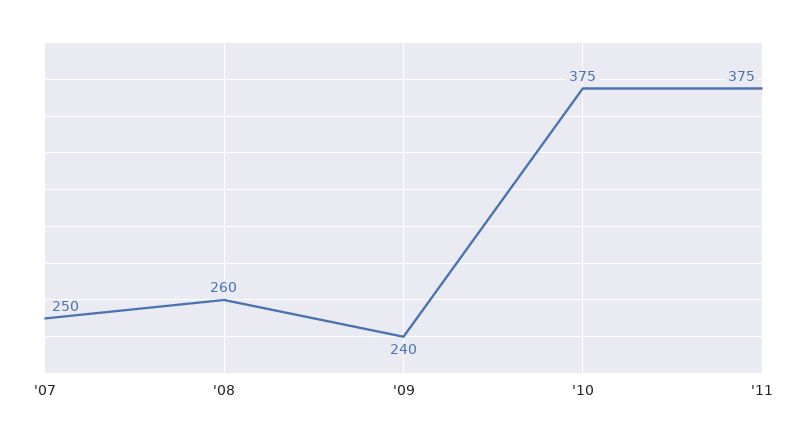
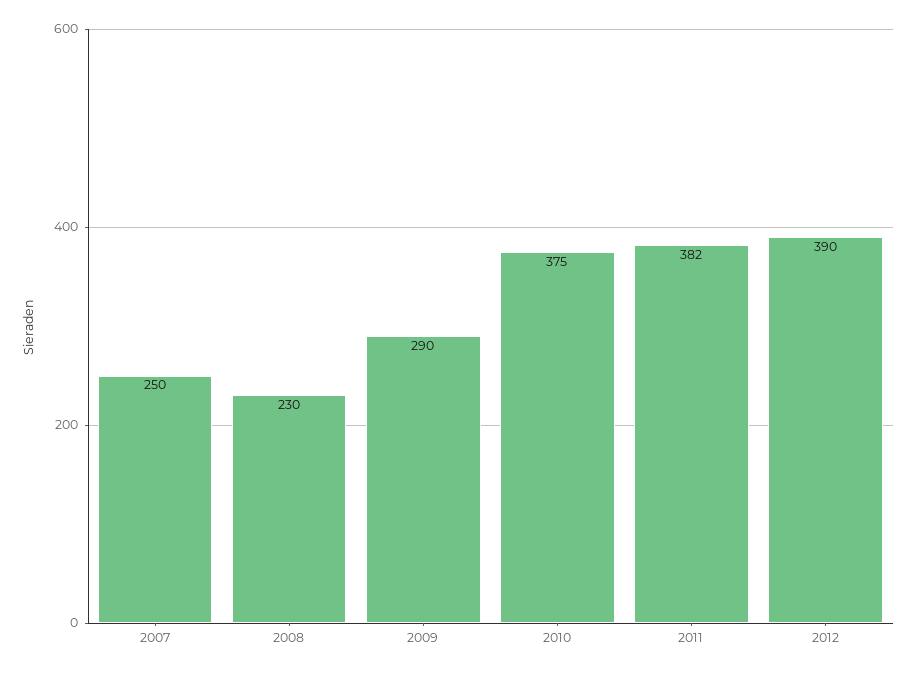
'08: 260 -> 230
'09: 240 -> 290
'11: 375 -> 382
2012: none -> 390

